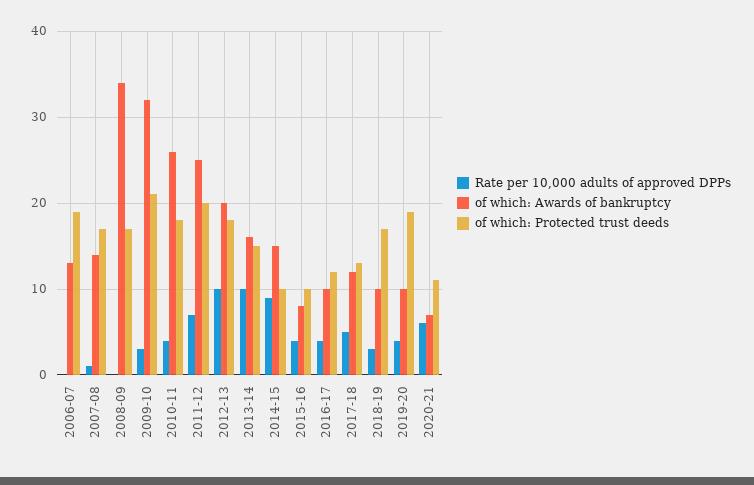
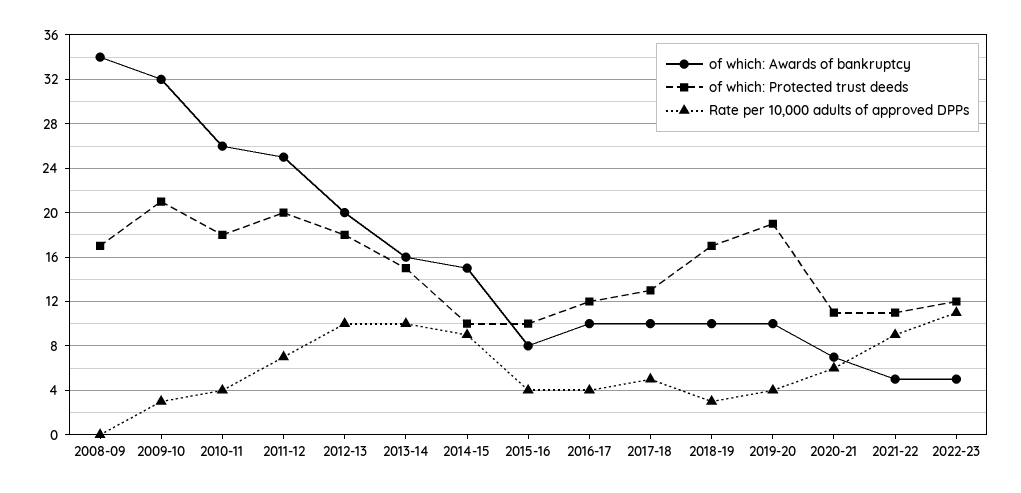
Rate per 10,000 adults of approved DPPs, 2006-07: 0 -> none
of which: Awards of bankruptcy, 2006-07: 13 -> none
of which: Protected trust deeds, 2006-07: 19 -> none
Rate per 10,000 adults of approved DPPs, 2007-08: 1 -> none
of which: Awards of bankruptcy, 2007-08: 14 -> none
of which: Protected trust deeds, 2007-08: 17 -> none
of which: Awards of bankruptcy, 2017-18: 12 -> 10
of which: Awards of bankruptcy, 2021-22: none -> 5
of which: Protected trust deeds, 2021-22: none -> 11
Rate per 10,000 adults of approved DPPs, 2021-22: none -> 9
of which: Awards of bankruptcy, 2022-23: none -> 5
of which: Protected trust deeds, 2022-23: none -> 12
Rate per 10,000 adults of approved DPPs, 2022-23: none -> 11

